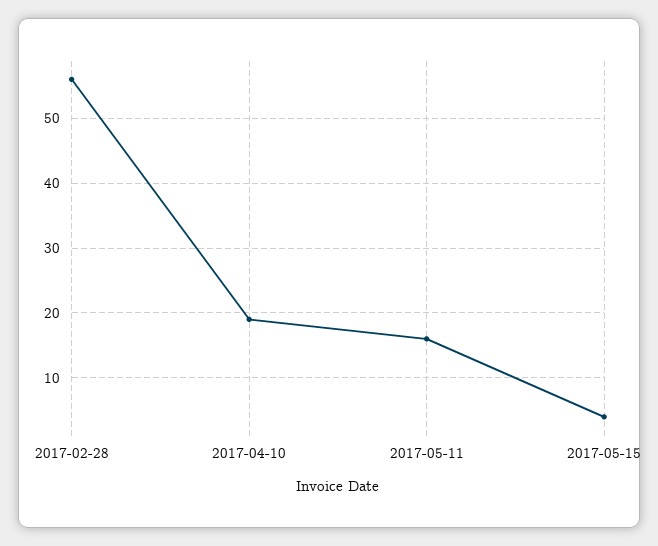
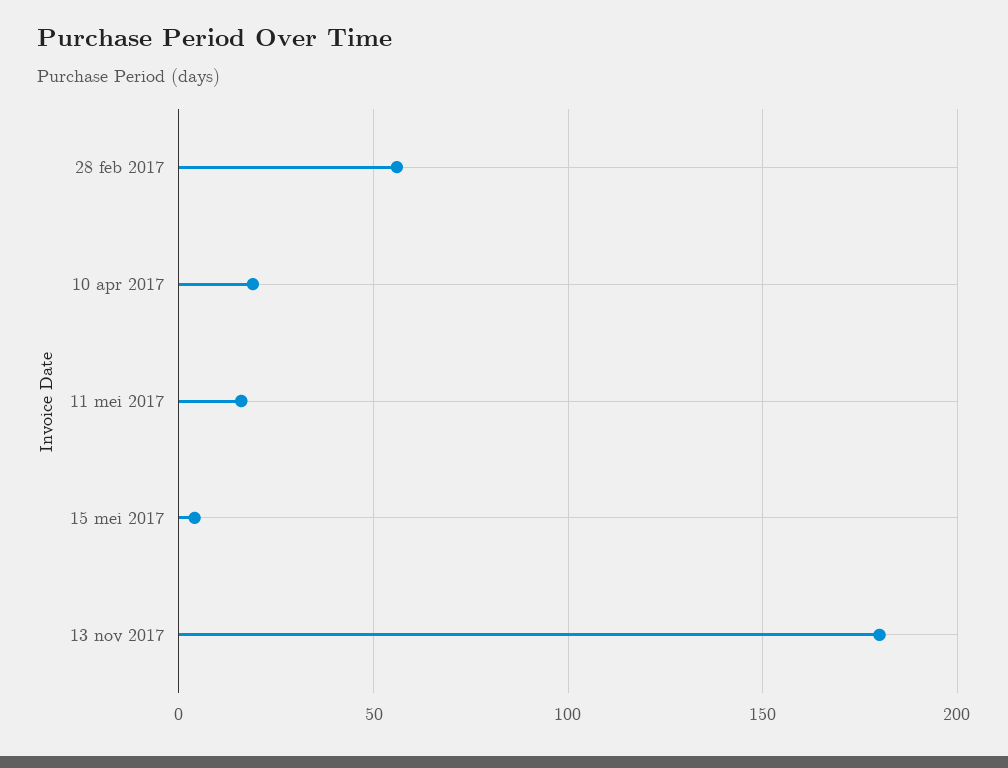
13 nov 2017: none -> 180

